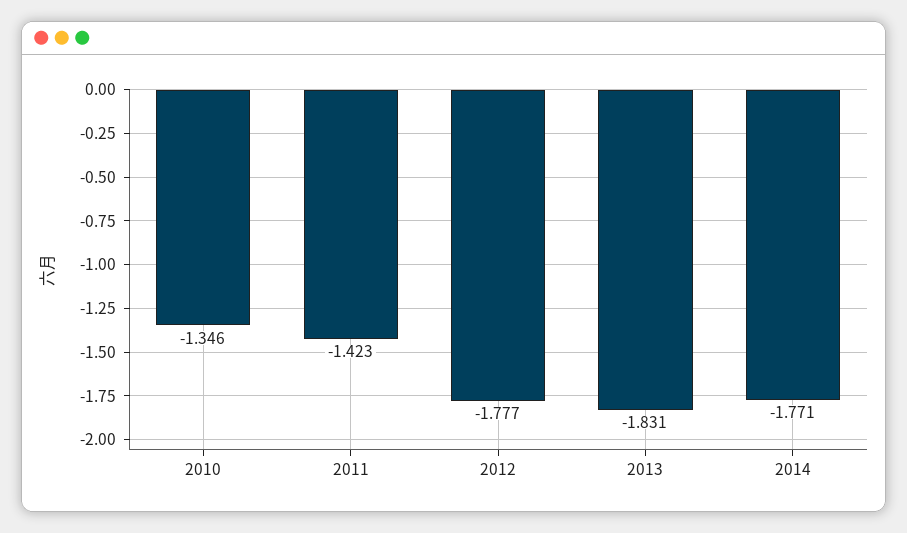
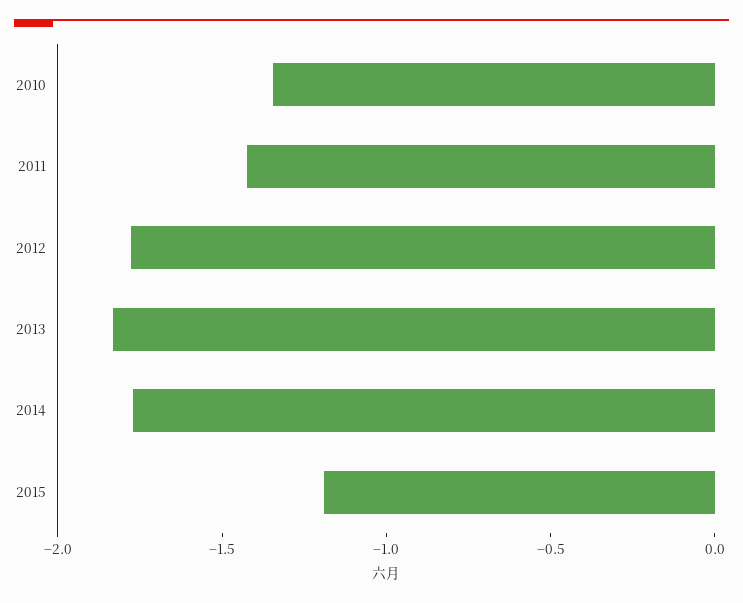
2015: none -> -1.2

